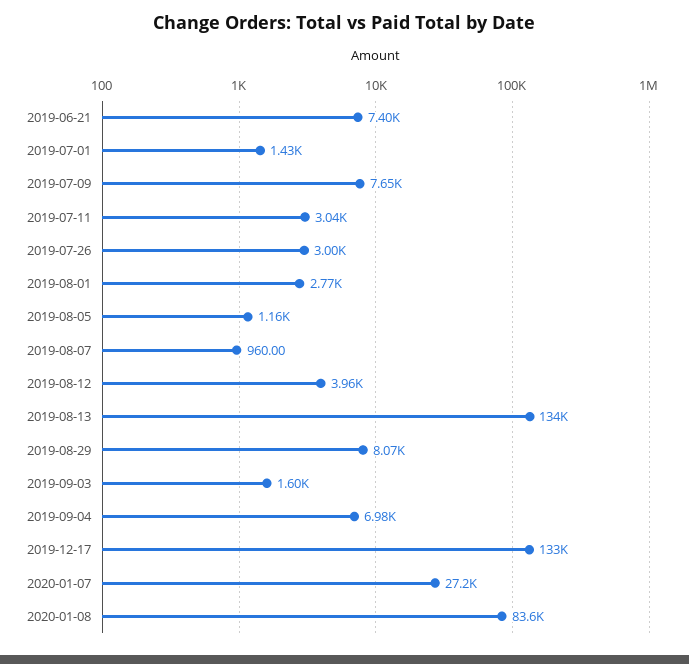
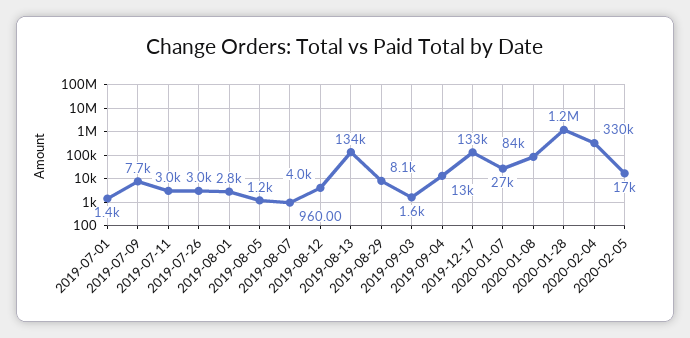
2019-06-21: 7400 -> none
2019-09-04: 6980 -> 13000
2020-01-28: none -> 1200000
2020-02-04: none -> 330000
2020-02-05: none -> 17000

